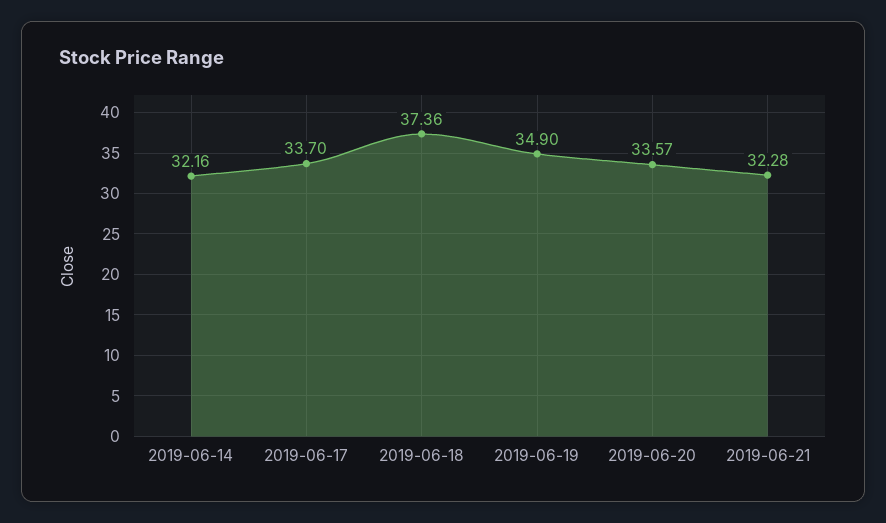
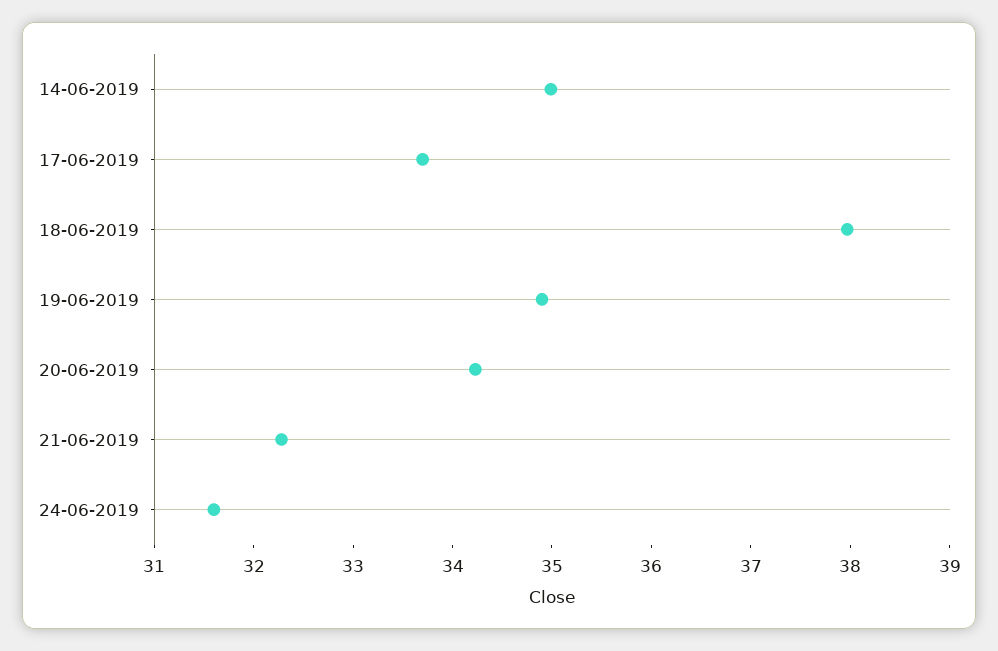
2019-06-14: 32.16 -> 35
2019-06-18: 37.36 -> 38
2019-06-20: 33.57 -> 34.2
24-06-2019: none -> 31.6

